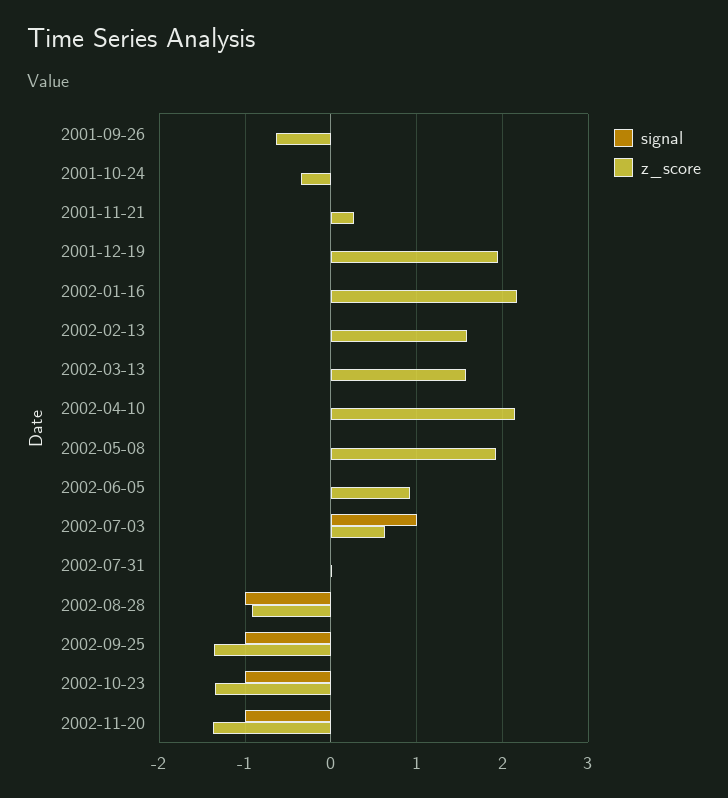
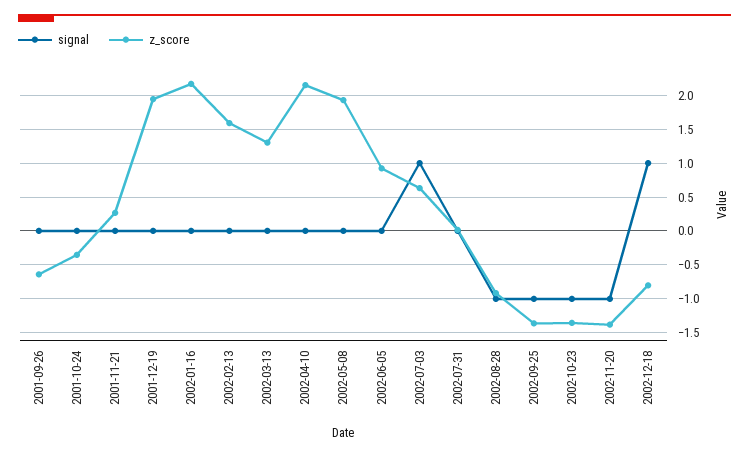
z_score, 2002-03-13: 1.6 -> 1.3
signal, 2002-12-18: none -> 1
z_score, 2002-12-18: none -> -0.8

